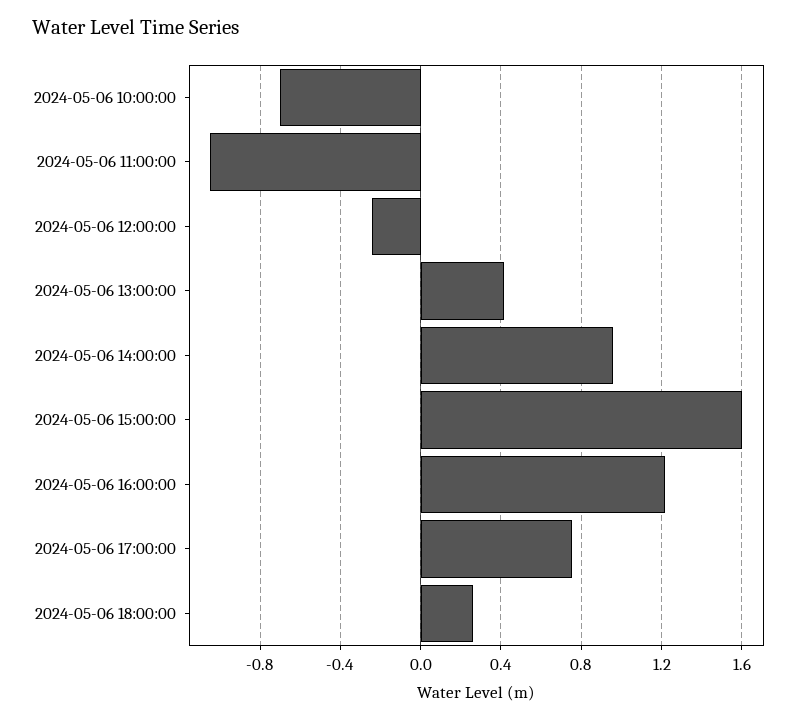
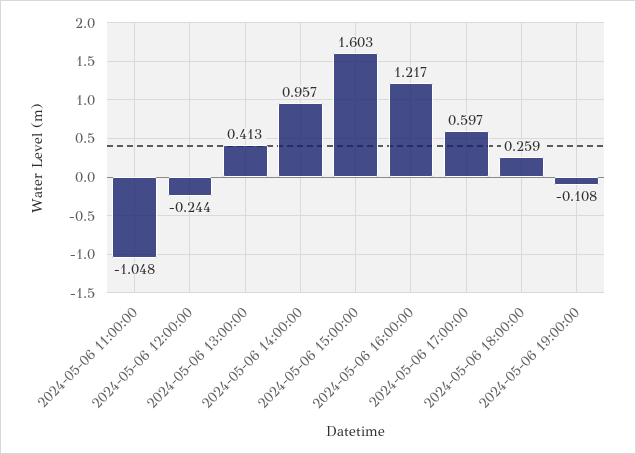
2024-05-06 10:00:00: -0.7 -> none
2024-05-06 17:00:00: 0.75 -> 0.597
2024-05-06 19:00:00: none -> -0.108

